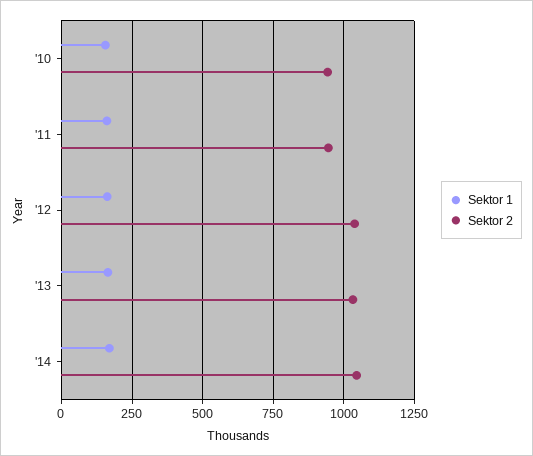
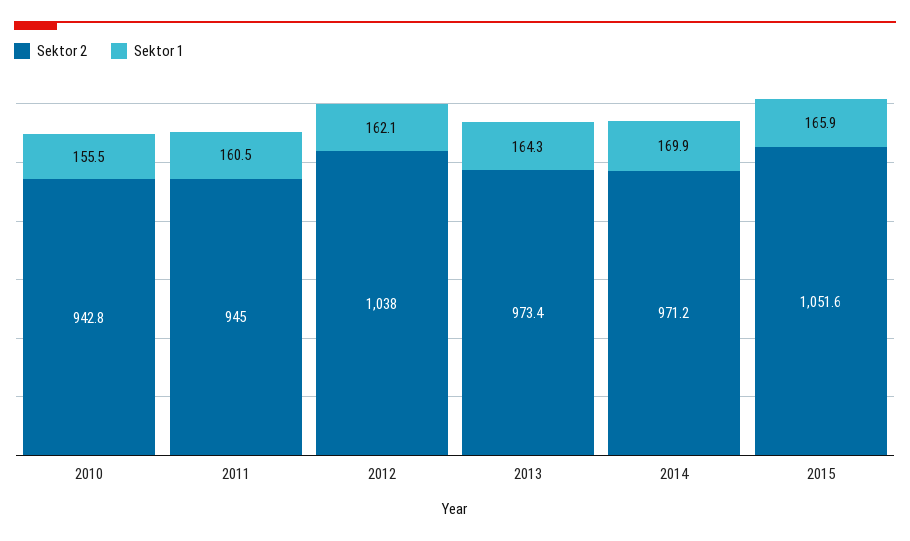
Sektor 2, '13: 1025 -> 973.4
Sektor 2, '14: 1050 -> 971.2
Sektor 2, 2015: none -> 1051.6
Sektor 1, 2015: none -> 165.9

